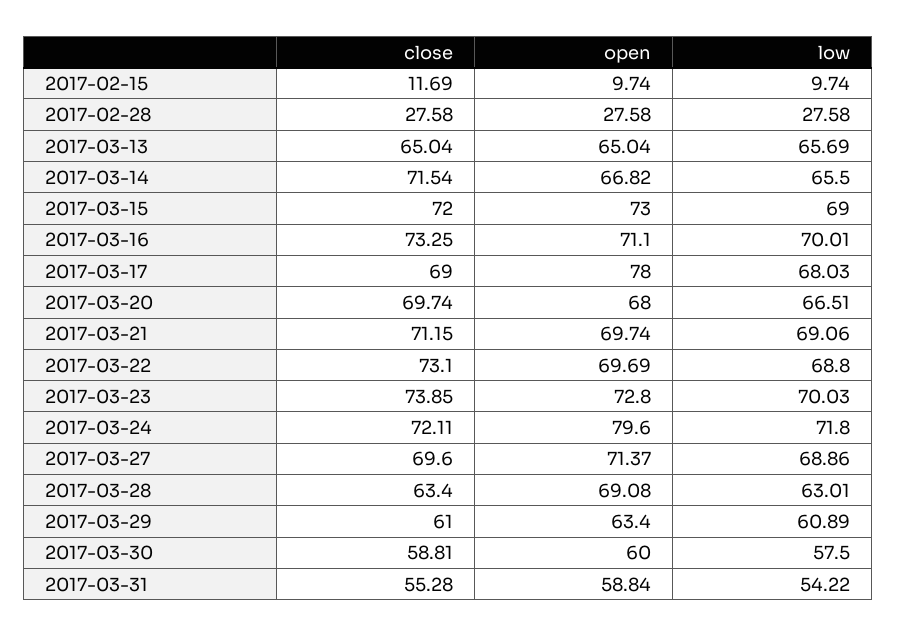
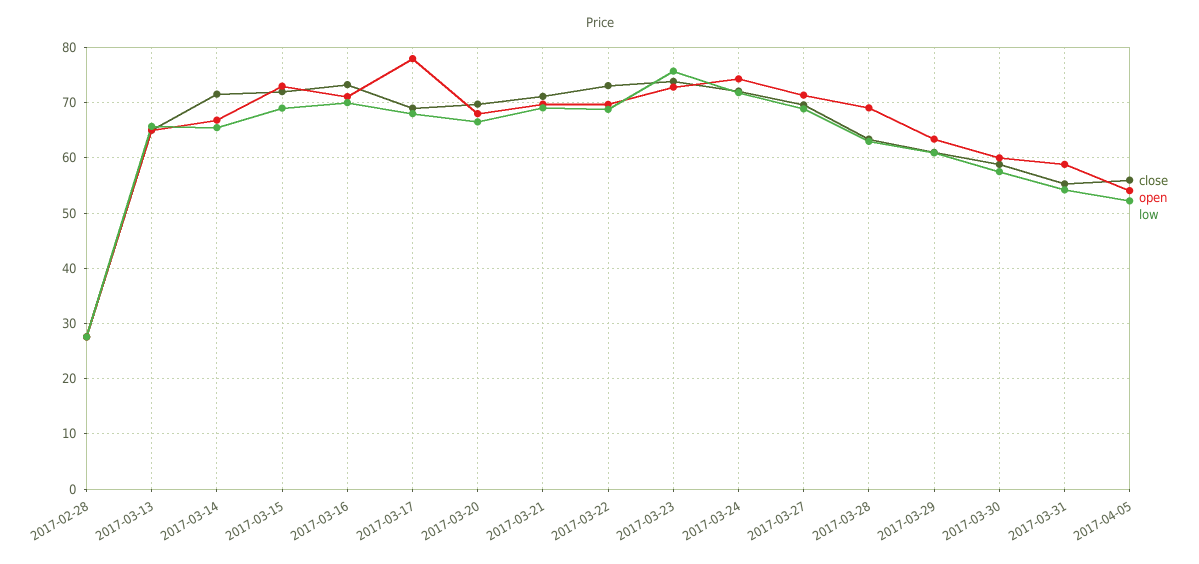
close, 2017-02-15: 11.69 -> none
open, 2017-02-15: 9.74 -> none
low, 2017-02-15: 9.74 -> none
low, 2017-03-23: 70.03 -> 76
open, 2017-03-24: 79.6 -> 74
close, 2017-04-05: none -> 56
open, 2017-04-05: none -> 54
low, 2017-04-05: none -> 52

